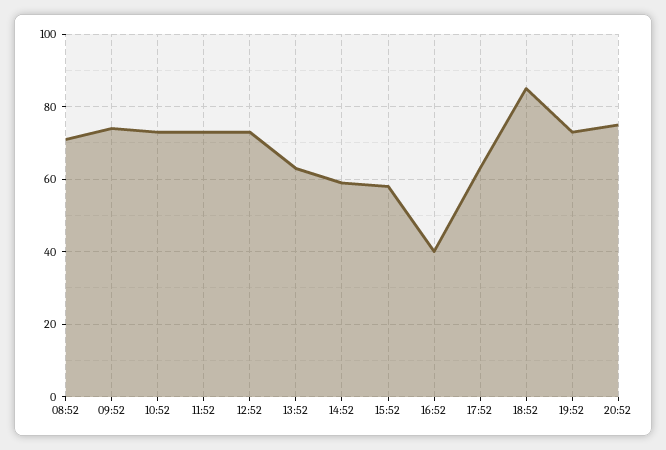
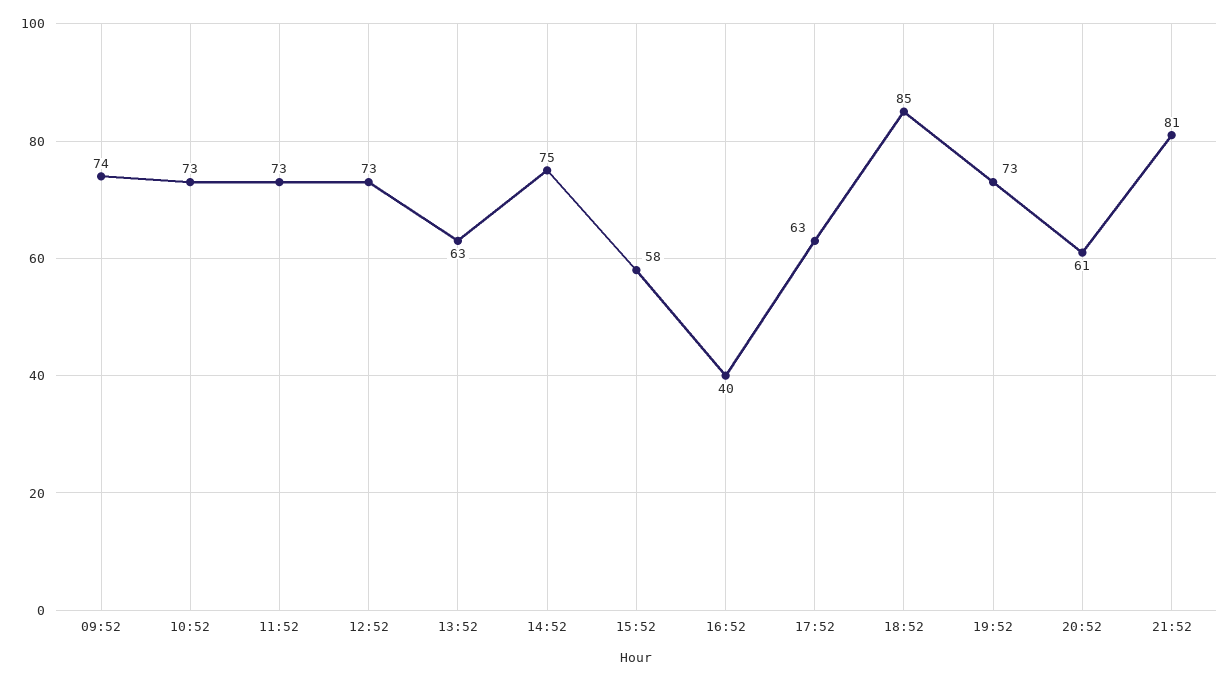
08:52: 70 -> none
14:52: 60 -> 75
20:52: 75 -> 61
21:52: none -> 81

